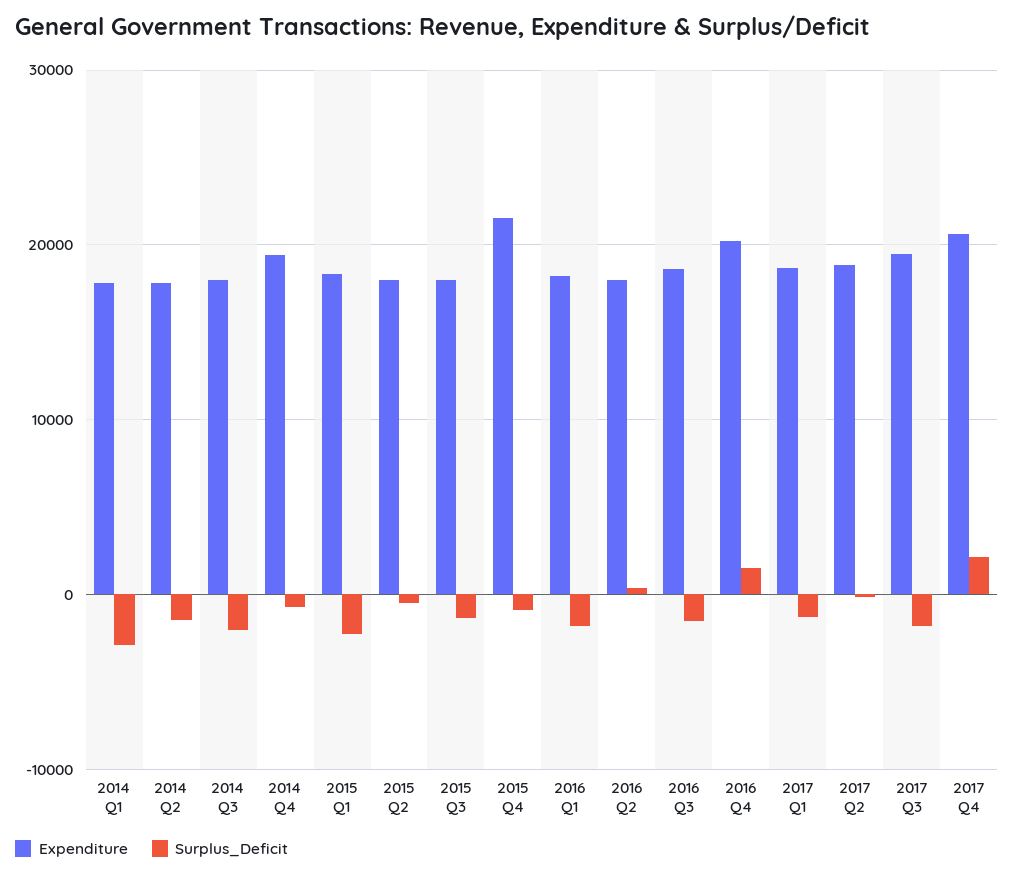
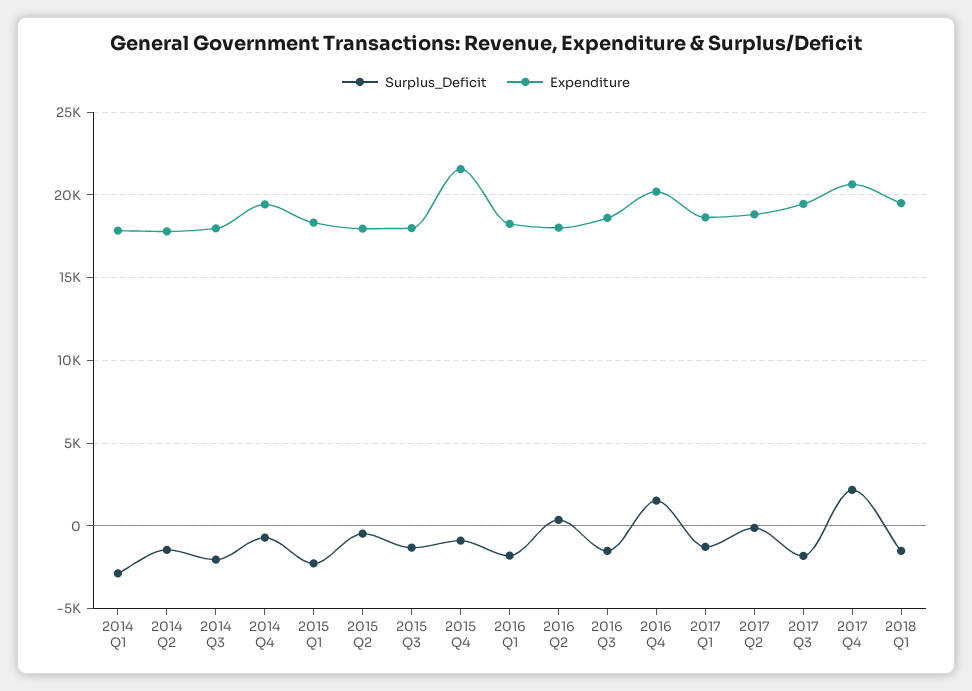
Surplus_Deficit, 2018 Q1: none -> -1500
Expenditure, 2018 Q1: none -> 19500

